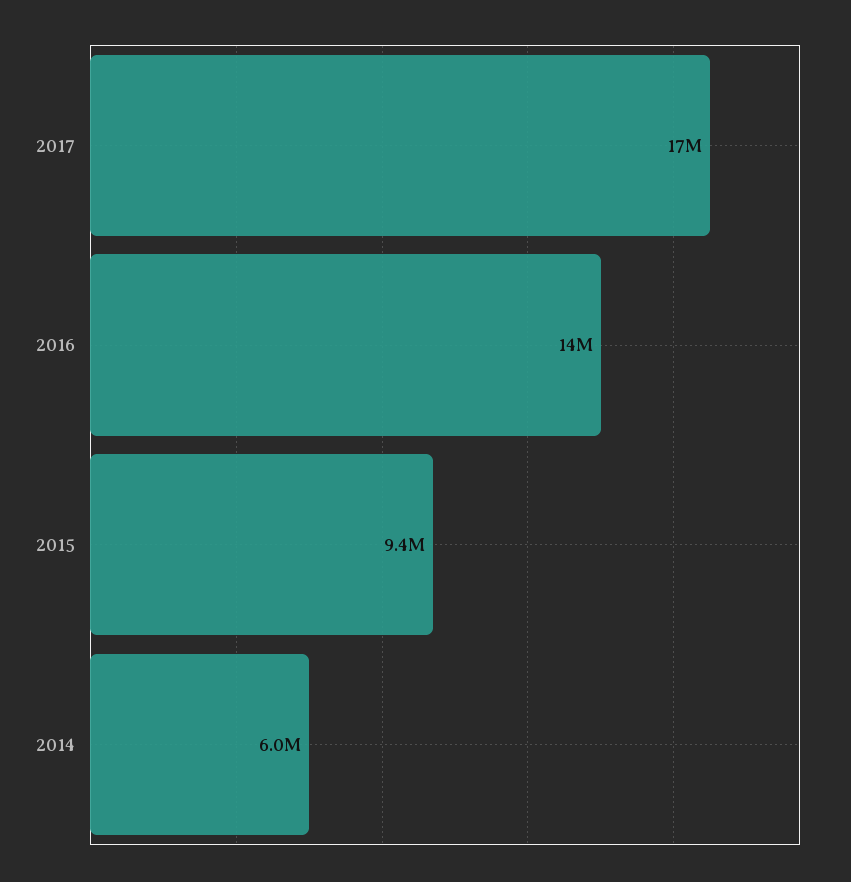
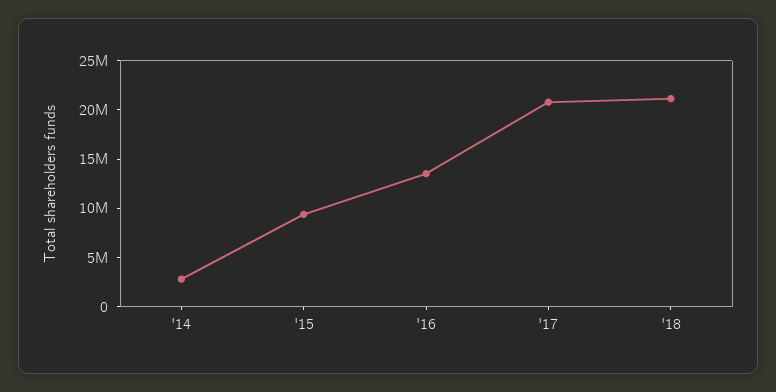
2017: 17000000 -> 21000000
2014: 6000000 -> 3000000
'18: none -> 21000000

